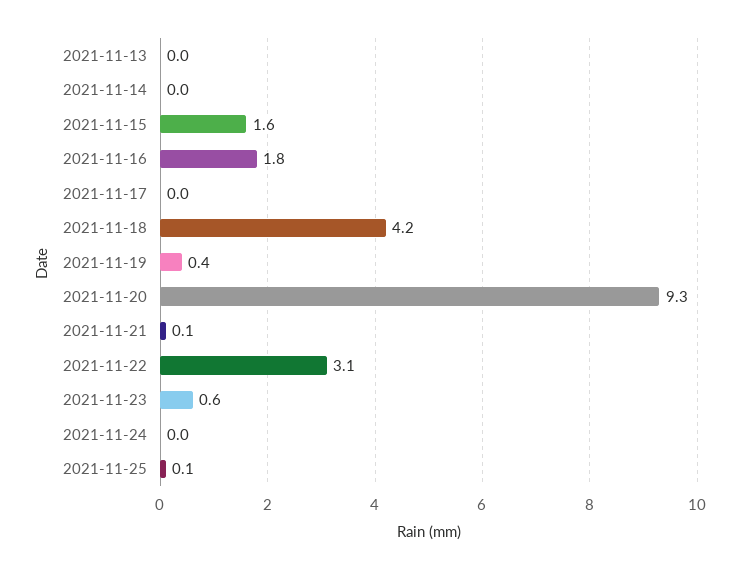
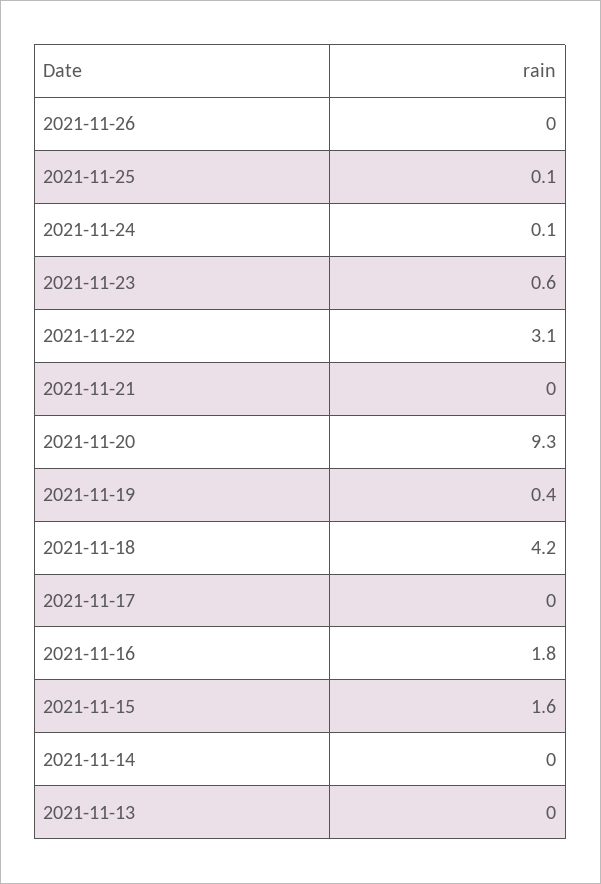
2021-11-21: 0.1 -> 0
2021-11-24: 0 -> 0.1
2021-11-26: none -> 0

